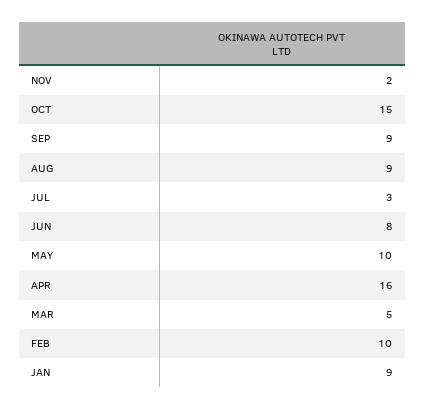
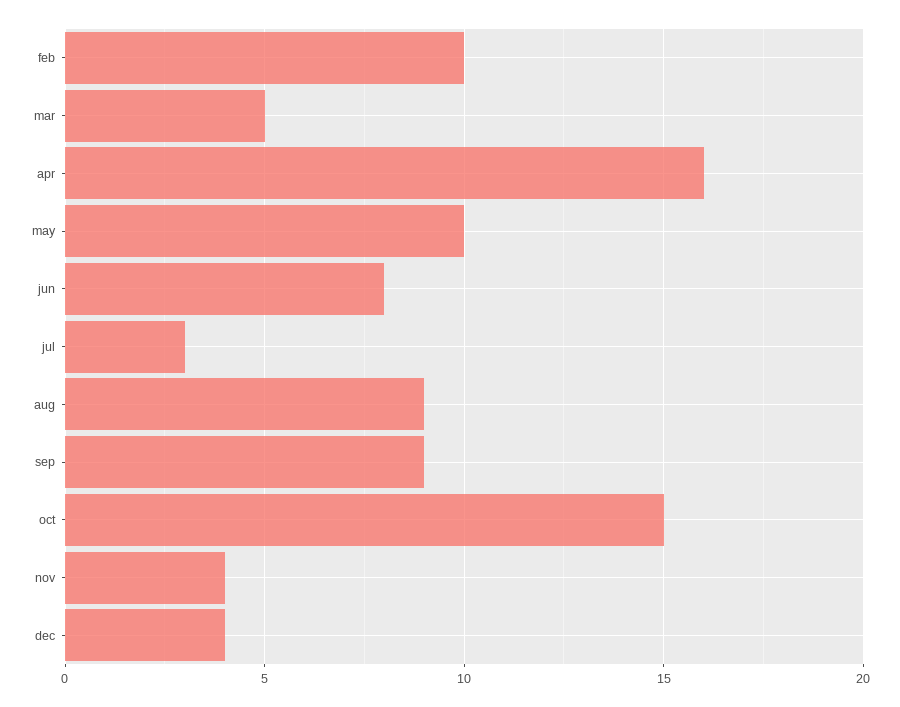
NOV: 2 -> 4
JAN: 9 -> none
dec: none -> 4

